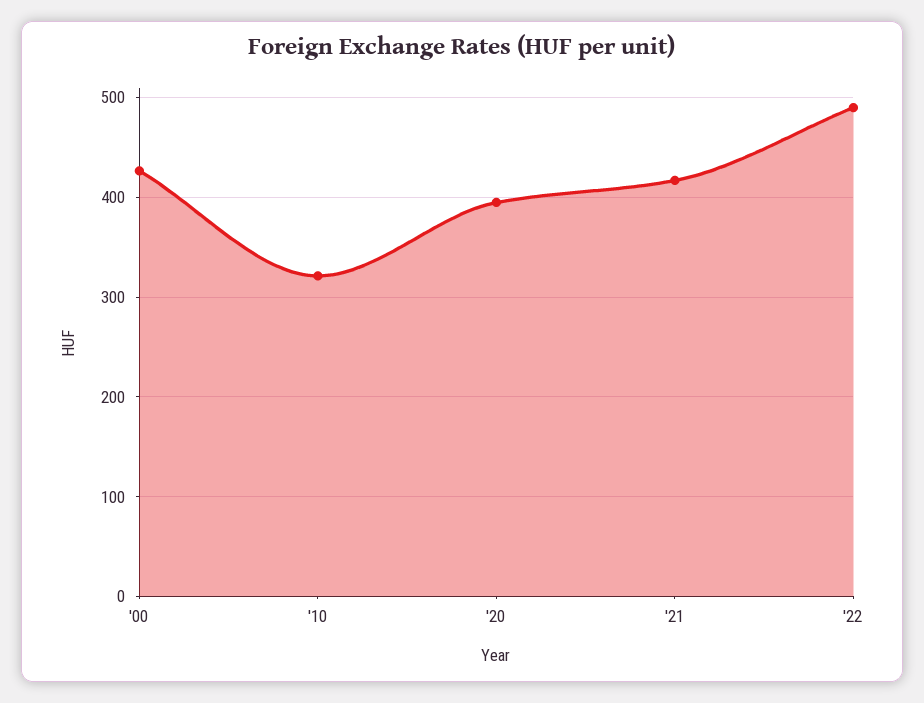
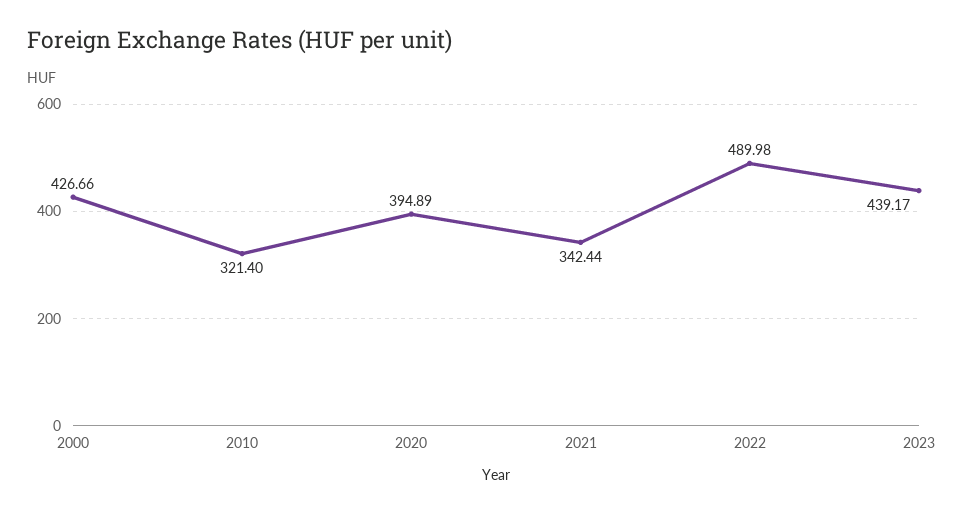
'21: 420 -> 342.44
2023: none -> 439.17

